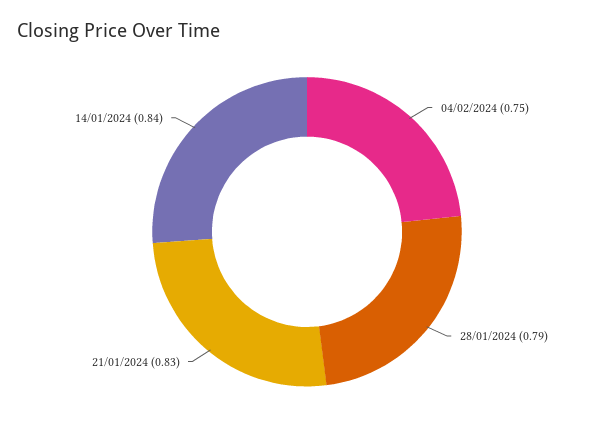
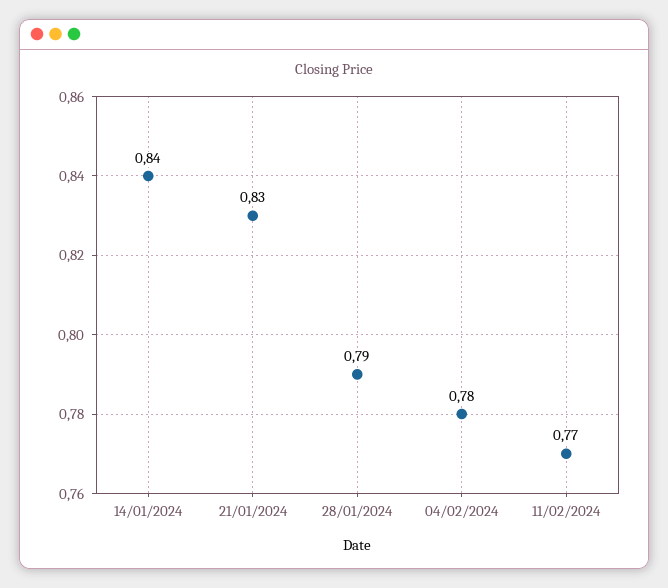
04/02/2024: 0.75 -> 0.78
11/02/2024: none -> 0.77

